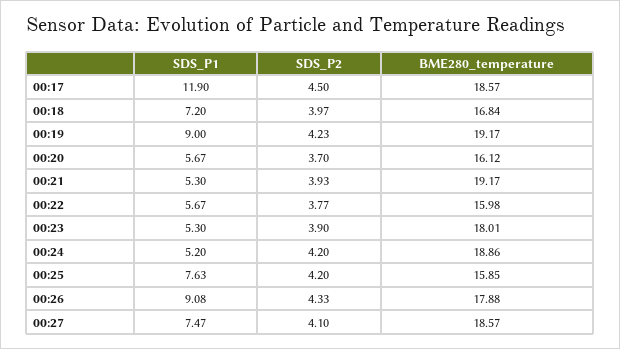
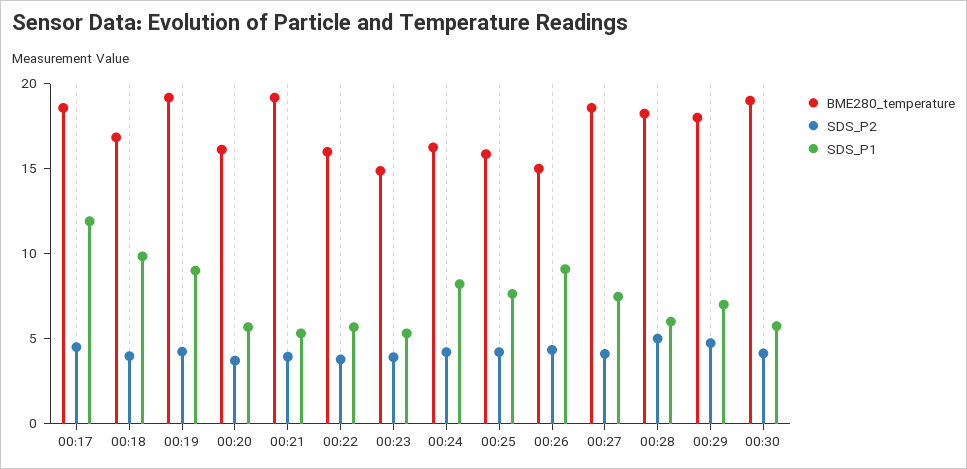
SDS_P1, 00:18: 7.2 -> 10
BME280_temperature, 00:23: 18.01 -> 15
SDS_P1, 00:24: 5.2 -> 8
BME280_temperature, 00:24: 18.86 -> 16
BME280_temperature, 00:26: 17.88 -> 15
BME280_temperature, 00:28: none -> 18
SDS_P2, 00:28: none -> 5
SDS_P1, 00:28: none -> 6
BME280_temperature, 00:29: none -> 18
SDS_P2, 00:29: none -> 5
SDS_P1, 00:29: none -> 7
BME280_temperature, 00:30: none -> 19
SDS_P2, 00:30: none -> 4
SDS_P1, 00:30: none -> 6

